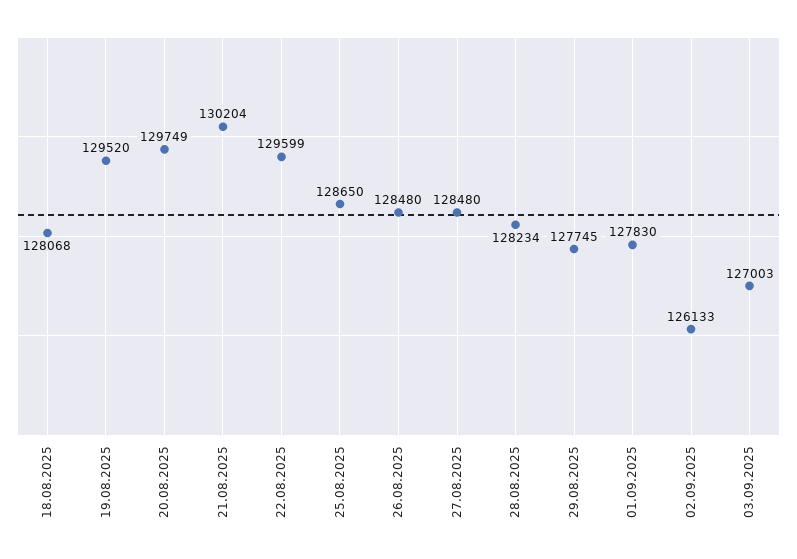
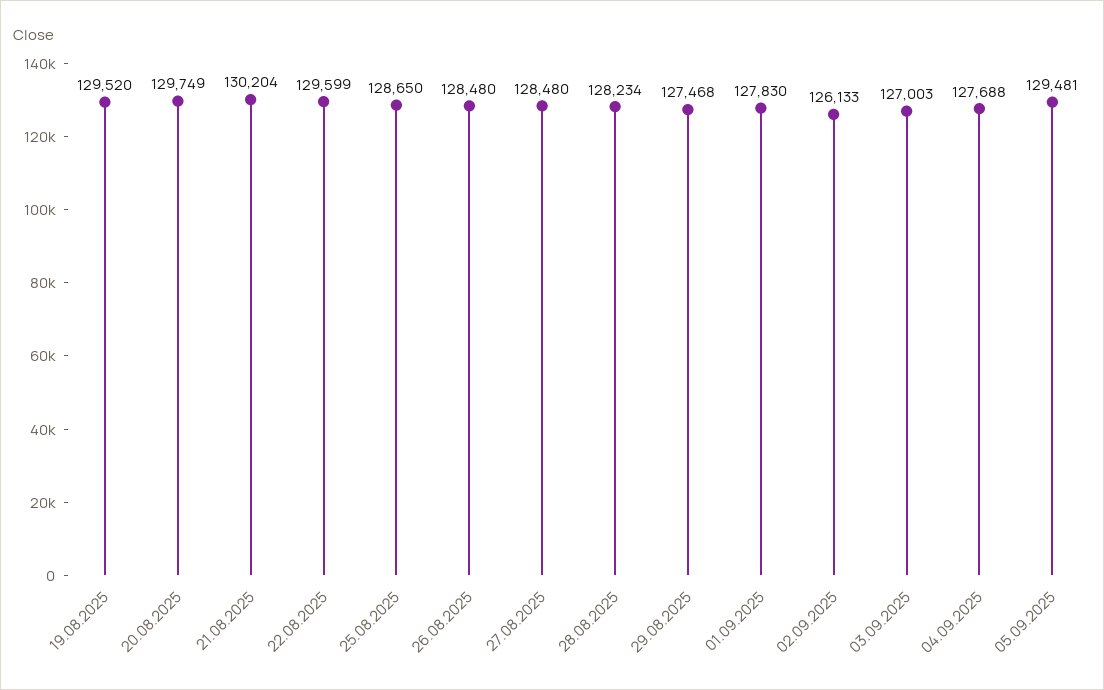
18.08.2025: 128068 -> none
29.08.2025: 127745 -> 127468
04.09.2025: none -> 127688
05.09.2025: none -> 129481

